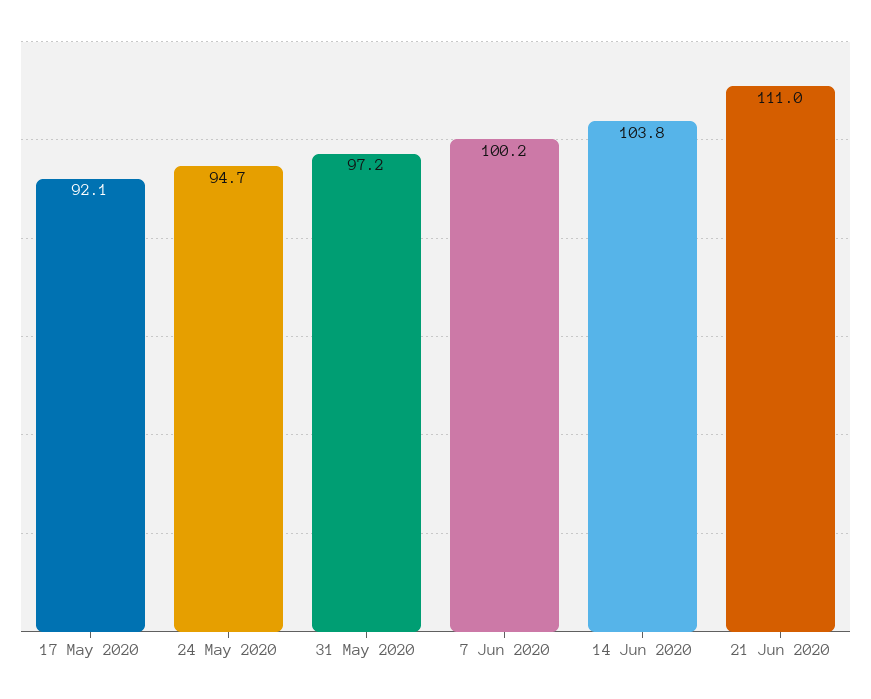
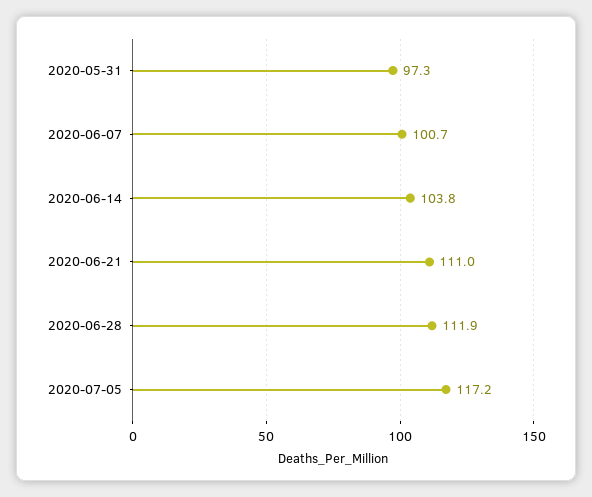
17 May 2020: 92.1 -> none
24 May 2020: 94.7 -> none
31 May 2020: 97.2 -> 97.3
7 Jun 2020: 100.2 -> 100.7
2020-06-28: none -> 111.9
2020-07-05: none -> 117.2

